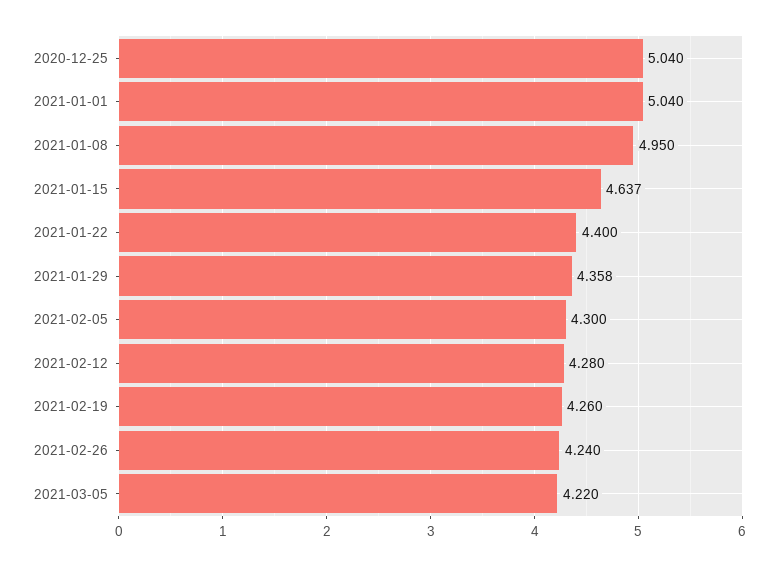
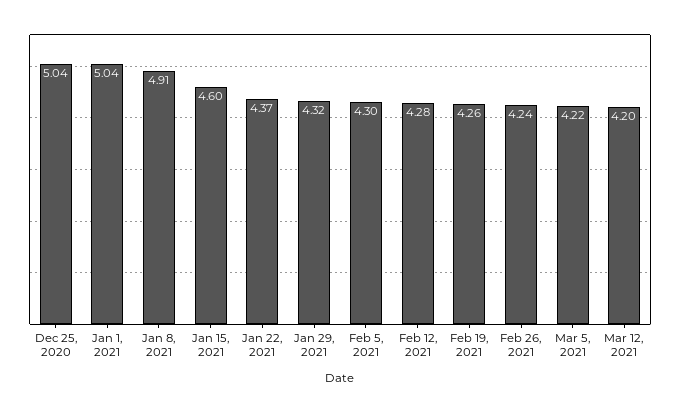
2021-01-08: 4.95 -> 4.91
2021-01-15: 4.637 -> 4.6
2021-01-22: 4.4 -> 4.37
2021-01-29: 4.358 -> 4.32
Mar 12, 2021: none -> 4.2

